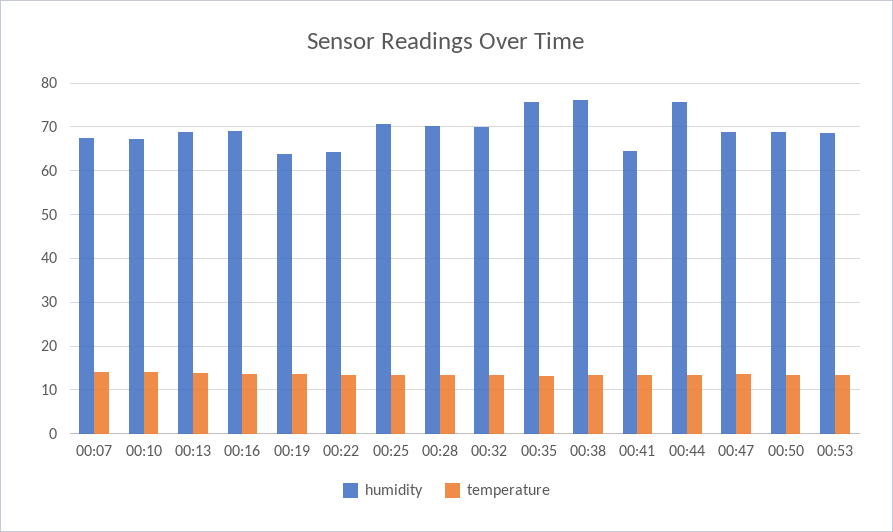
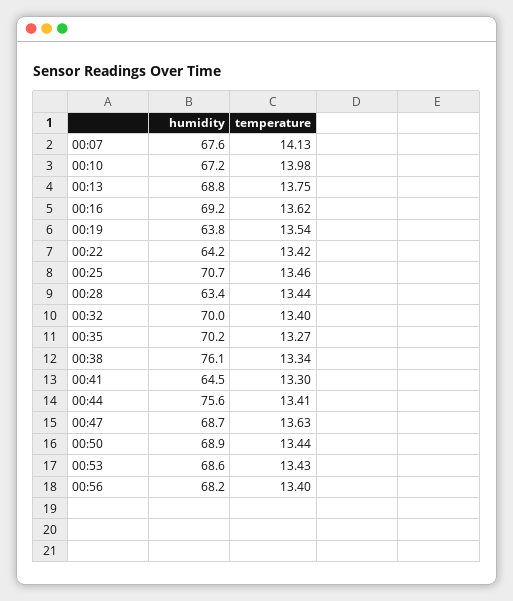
humidity, 00:28: 70 -> 63.4
humidity, 00:35: 76 -> 70.2
humidity, 00:56: none -> 68.2
temperature, 00:56: none -> 13.4

